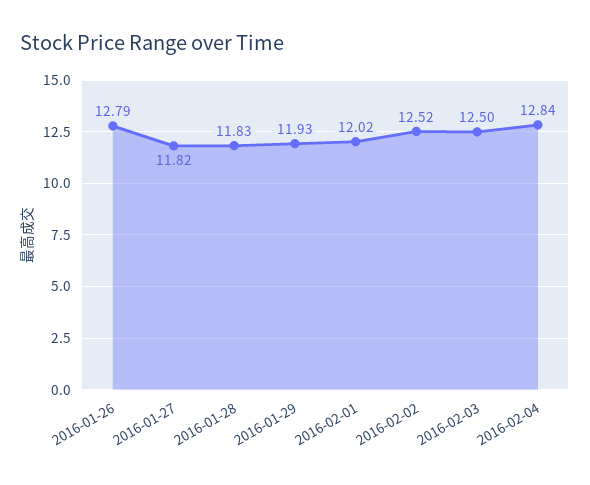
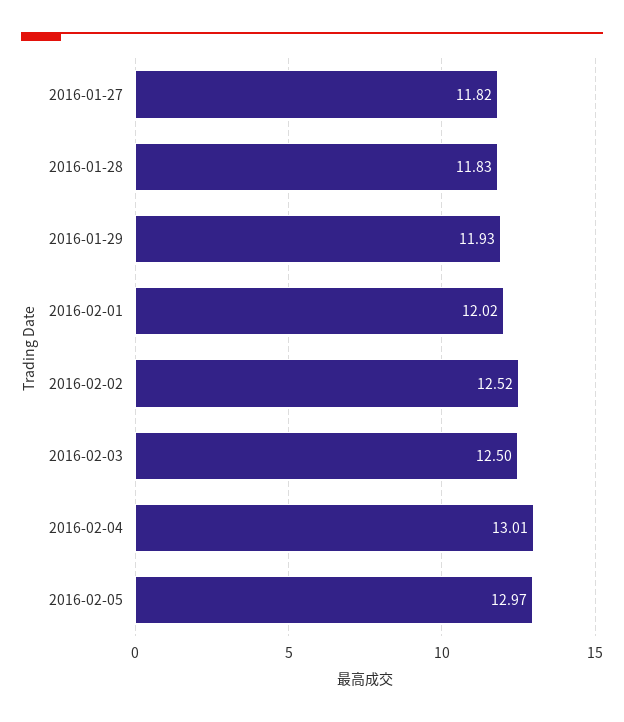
2016-01-26: 12.79 -> none
2016-02-04: 12.84 -> 13.01
2016-02-05: none -> 12.97

